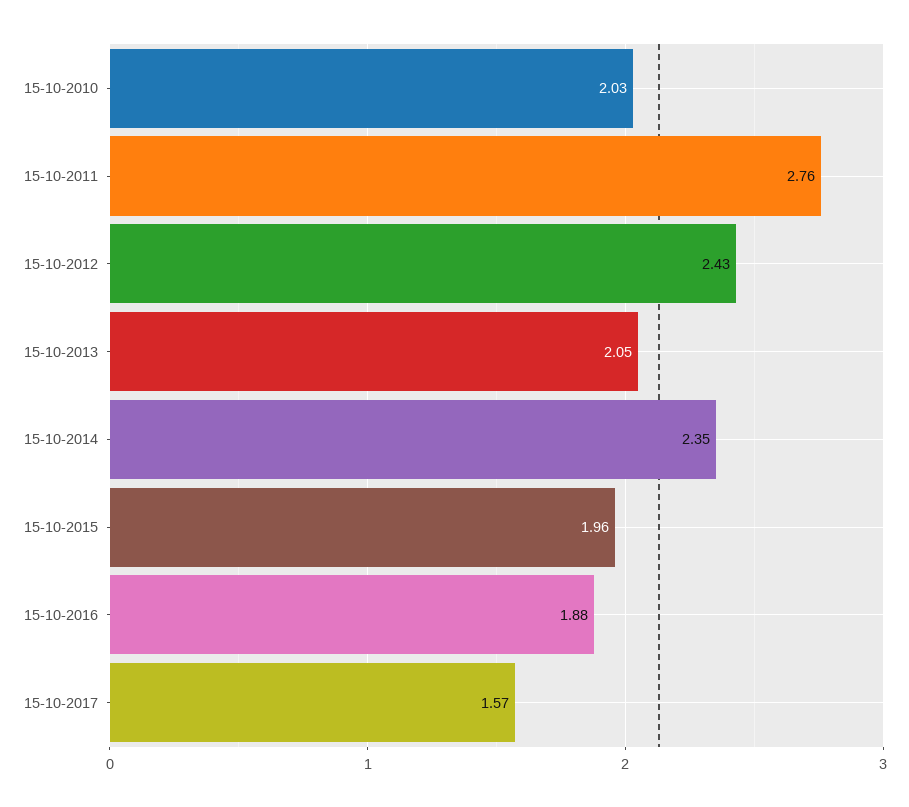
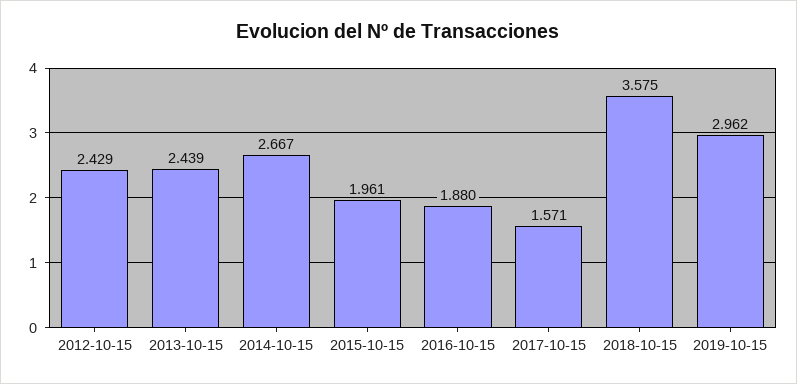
15-10-2010: 2.03 -> none
15-10-2011: 2.76 -> none
15-10-2013: 2.05 -> 2.439
15-10-2014: 2.35 -> 2.667
2018-10-15: none -> 3.575
2019-10-15: none -> 2.962

